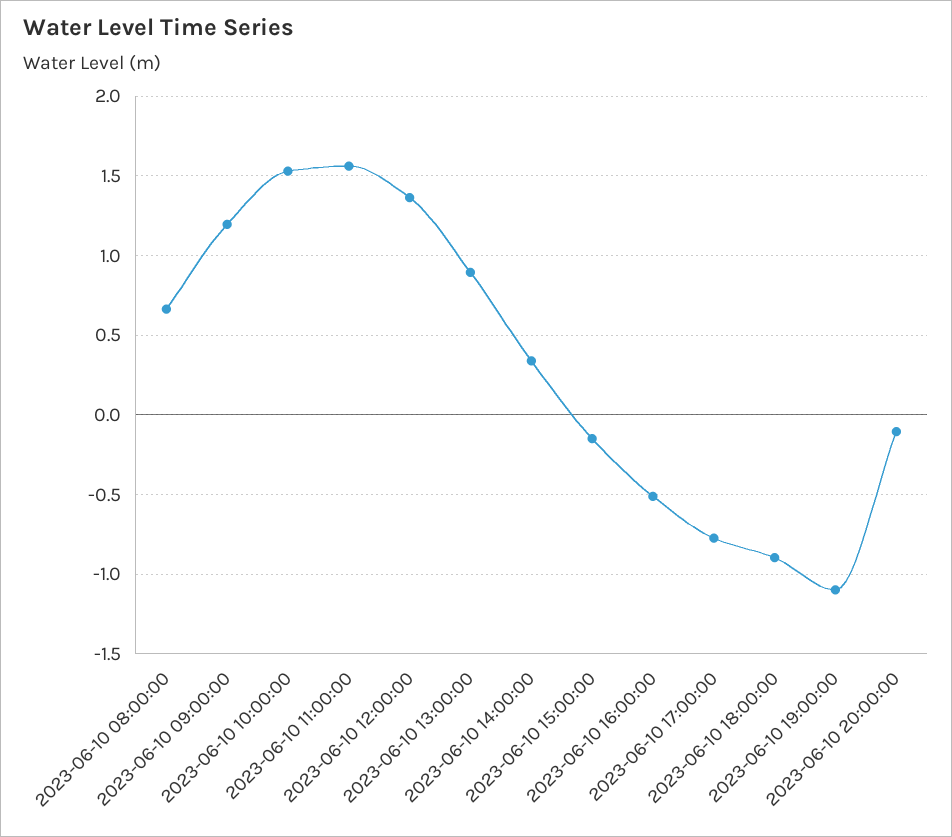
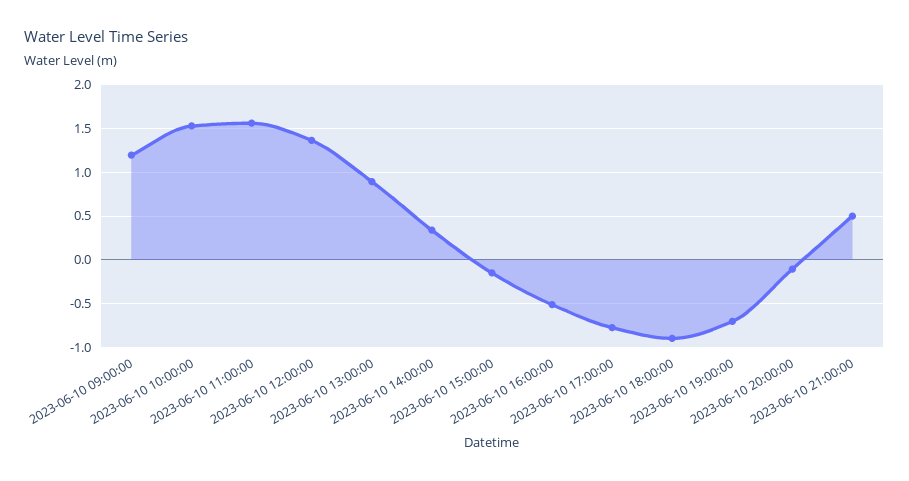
2023-06-10 08:00:00: 0.65 -> none
2023-06-10 19:00:00: -1.1 -> -0.7
2023-06-10 21:00:00: none -> 0.5

